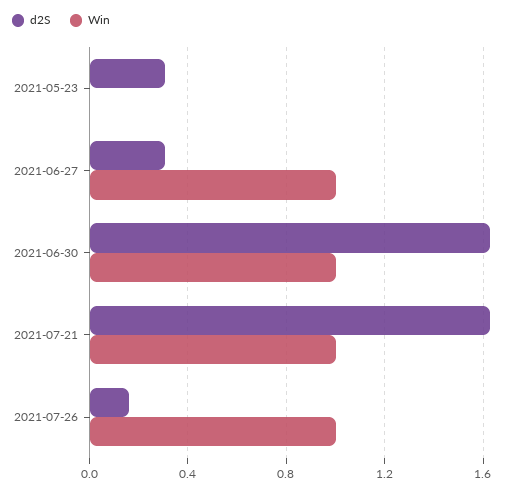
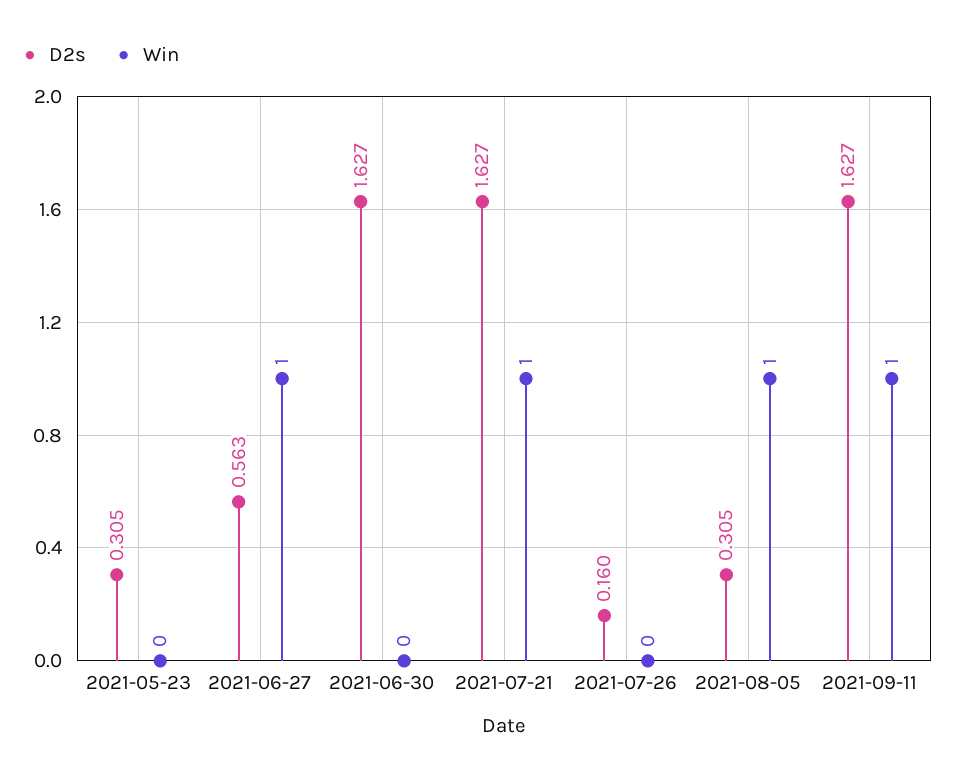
d2S, 2021-06-27: 0.3 -> 0.563
Win, 2021-06-30: 1 -> 0
Win, 2021-07-26: 1 -> 0
d2S, 2021-08-05: none -> 0.305
Win, 2021-08-05: none -> 1
d2S, 2021-09-11: none -> 1.627
Win, 2021-09-11: none -> 1

